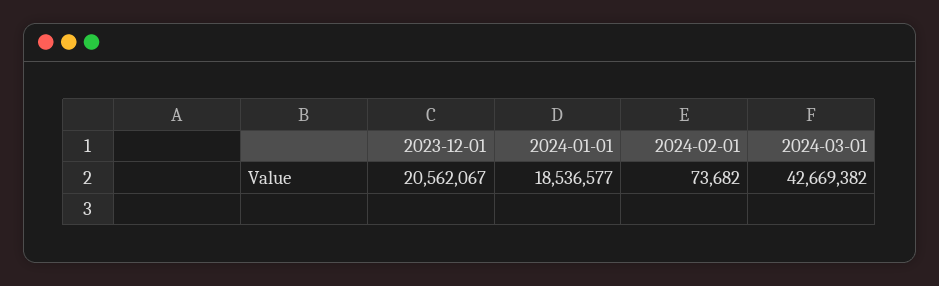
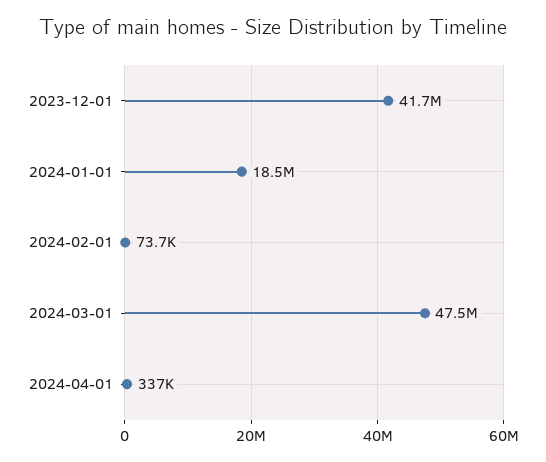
2023-12-01: 20562067 -> 41700000
2024-03-01: 42669382 -> 47500000
2024-04-01: none -> 337000

